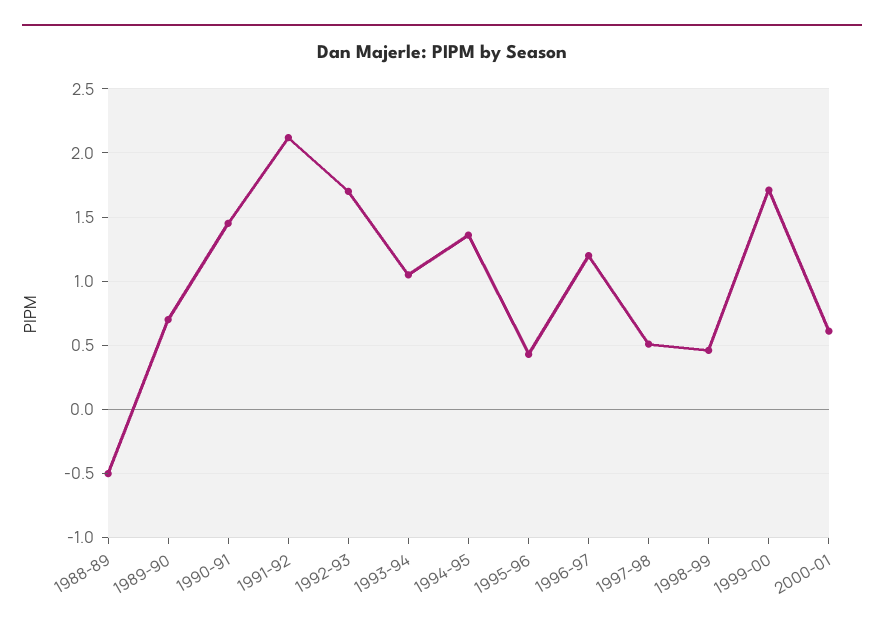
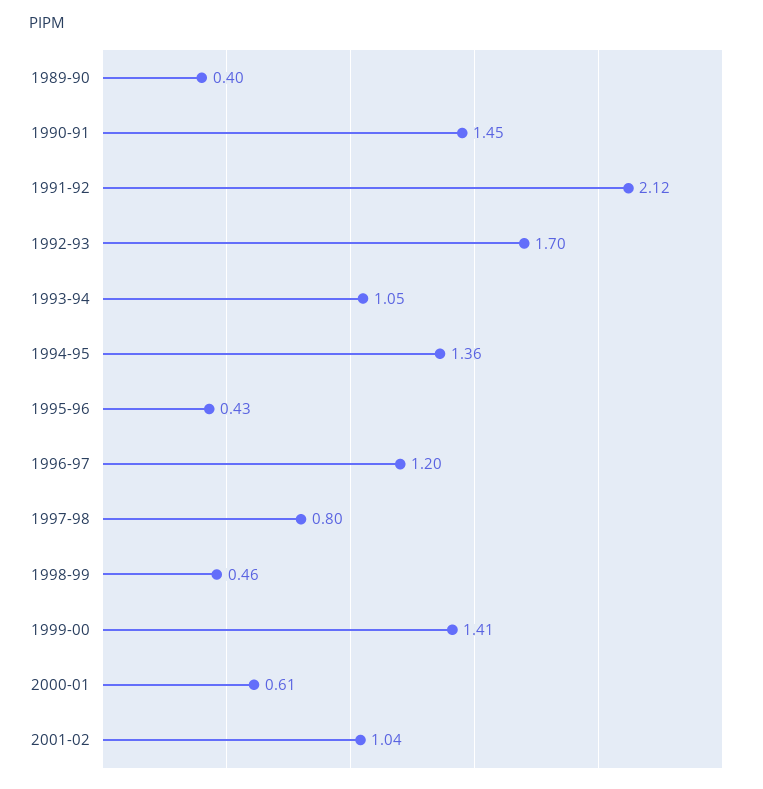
1988-89: -0.5 -> none
1989-90: 0.7 -> 0.4
1997-98: 0.5 -> 0.8
1999-00: 1.7 -> 1.41
2001-02: none -> 1.04

